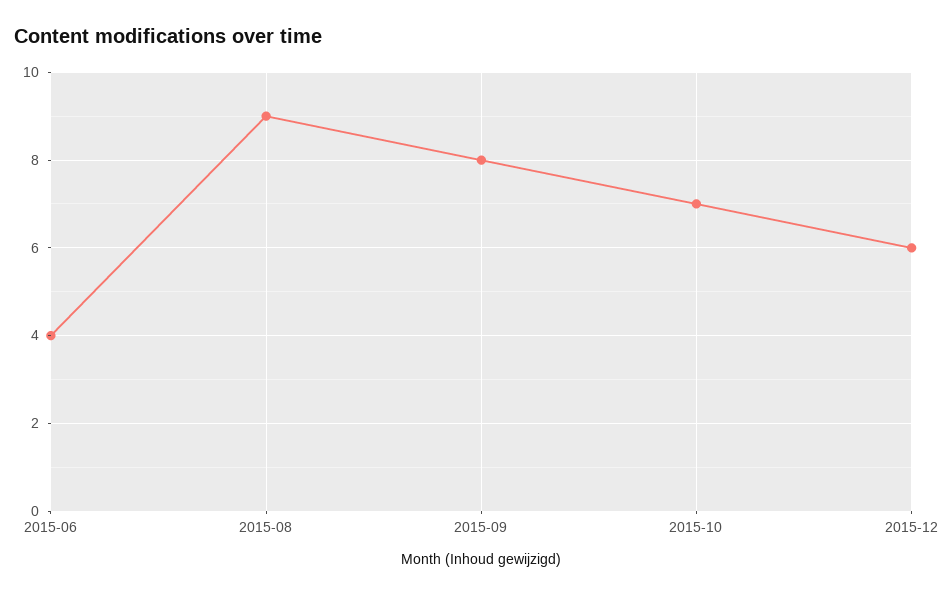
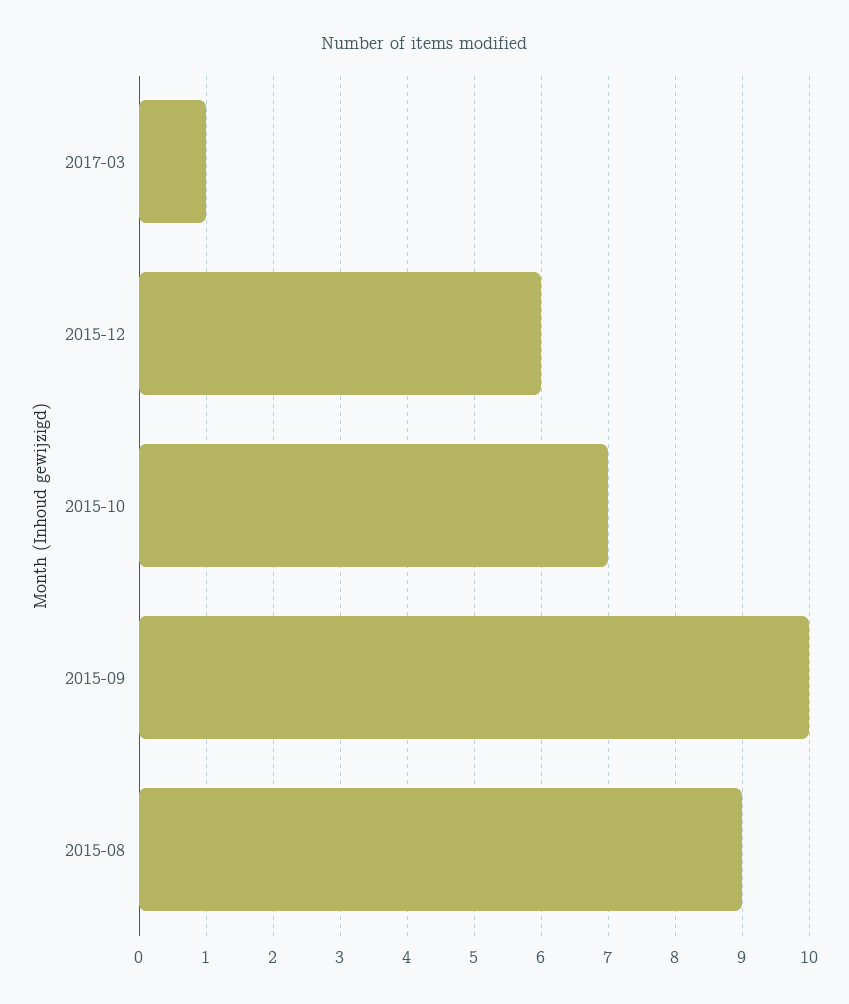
2015-06: 4 -> none
2015-09: 8 -> 10
2017-03: none -> 1

